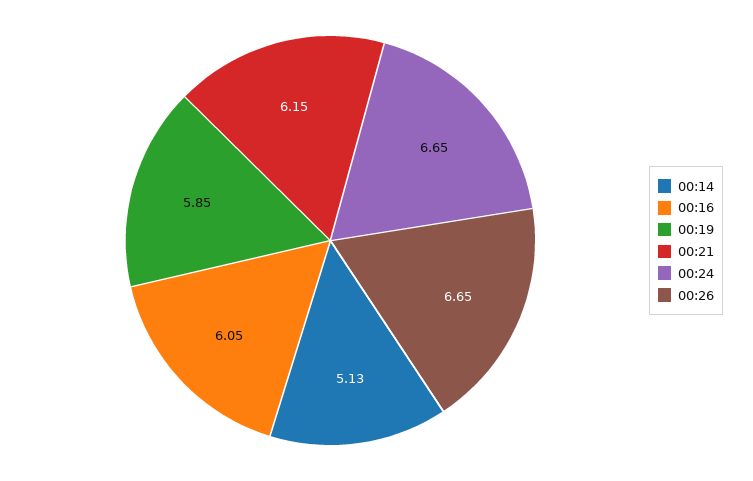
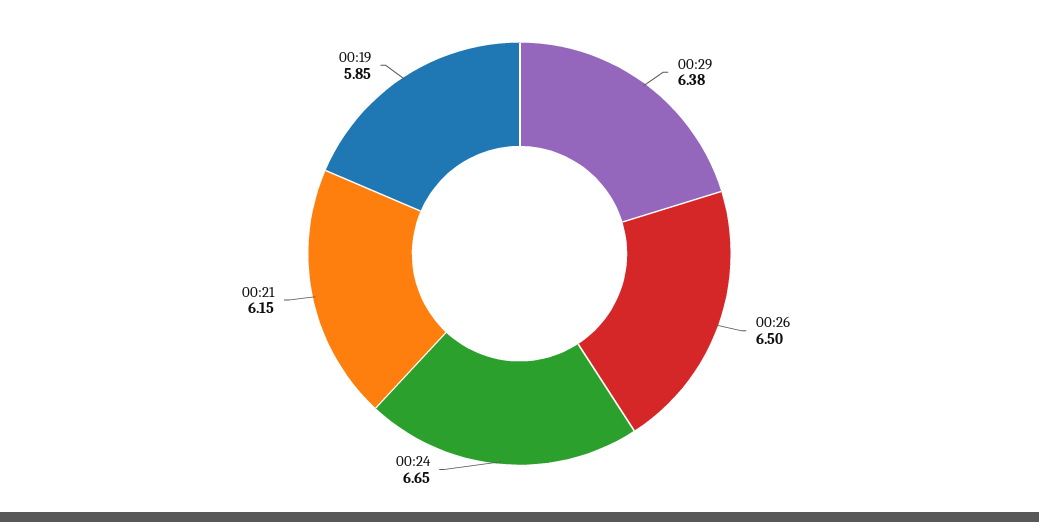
00:14: 5.13 -> none
00:16: 6.05 -> none
00:26: 6.65 -> 6.5
00:29: none -> 6.38

